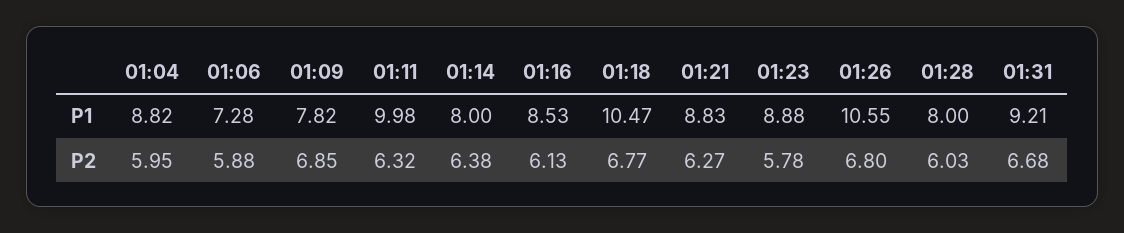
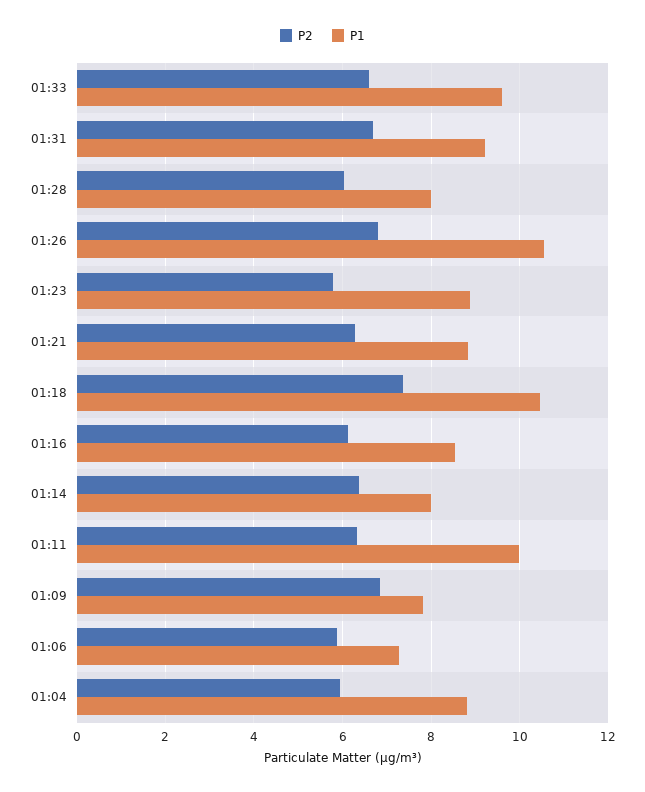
P2, 01:18: 6.77 -> 7.4
P2, 01:33: none -> 6.6
P1, 01:33: none -> 9.6

